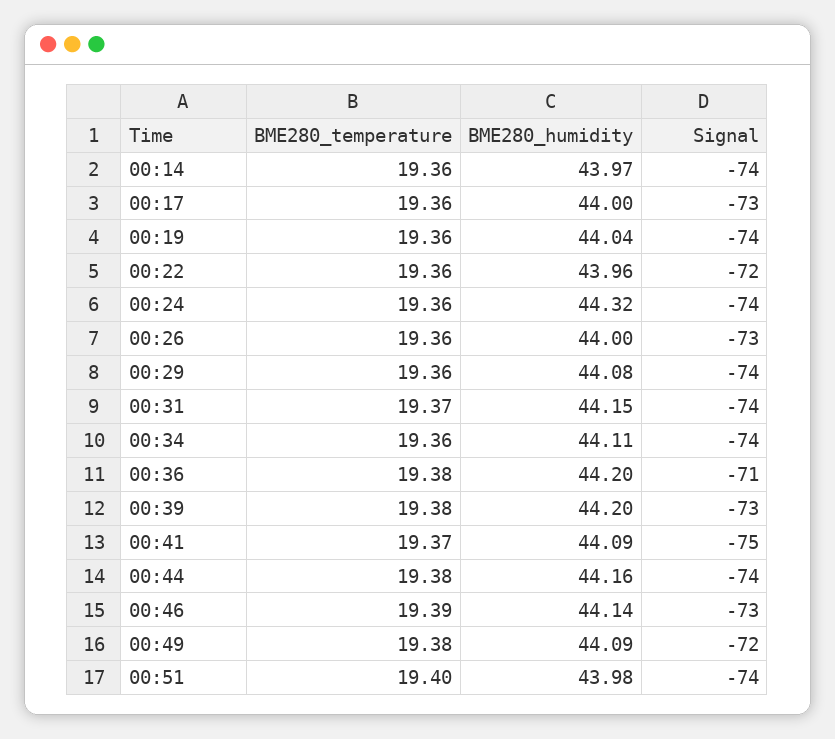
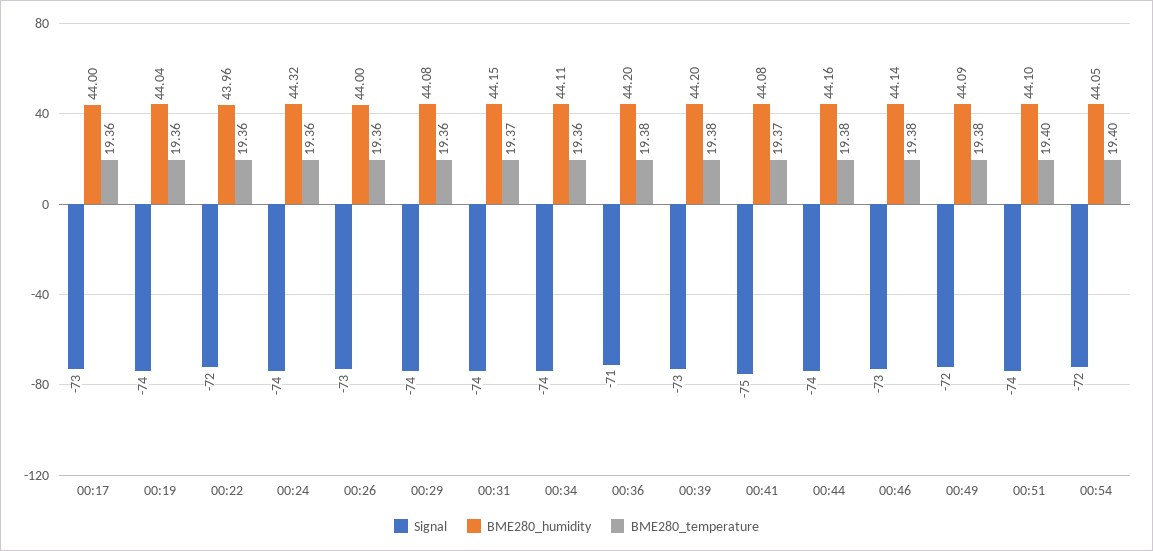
BME280_temperature, 00:14: 19.36 -> none
BME280_humidity, 00:14: 43.97 -> none
Signal, 00:14: -74 -> none
BME280_humidity, 00:41: 44.09 -> 44.08
BME280_temperature, 00:46: 19.39 -> 19.38
BME280_humidity, 00:51: 43.98 -> 44.1
Signal, 00:54: none -> -72
BME280_humidity, 00:54: none -> 44.05
BME280_temperature, 00:54: none -> 19.4

